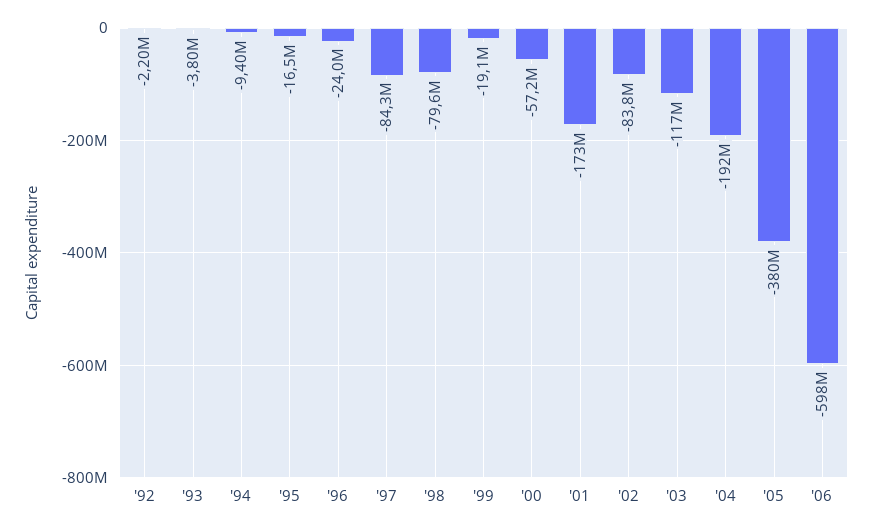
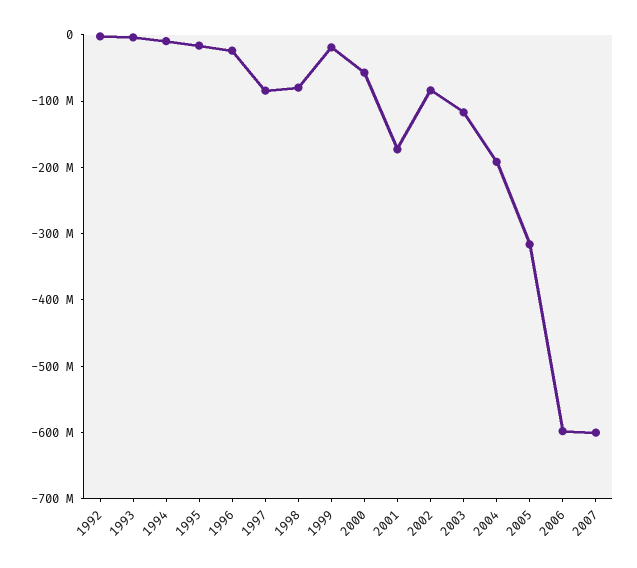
'05: -380000000 -> -320000000
2007: none -> -600000000

